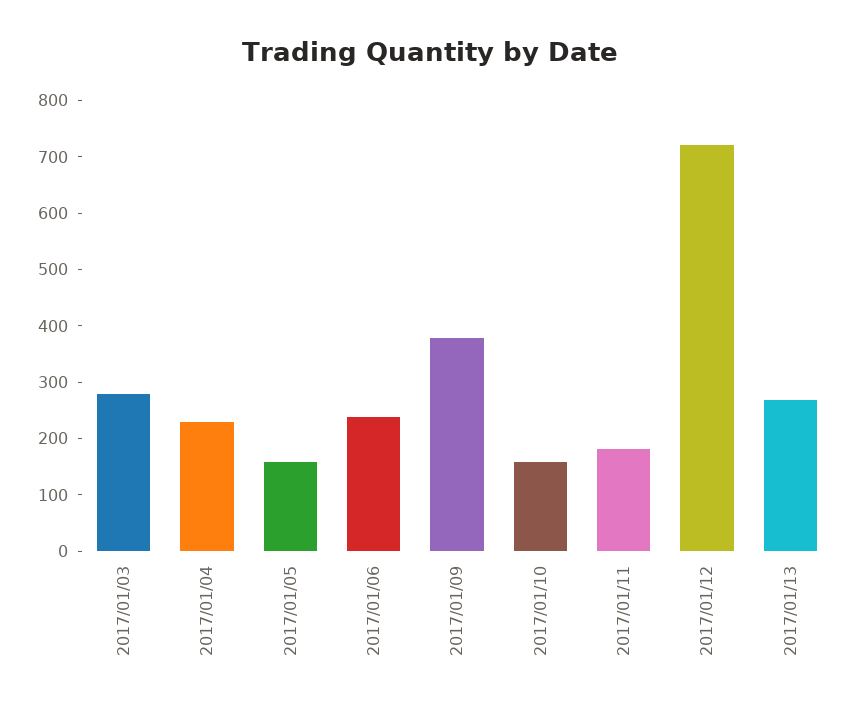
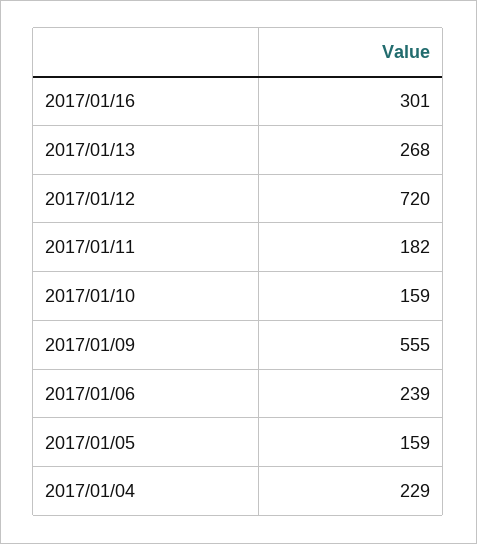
2017/01/03: 280 -> none
2017/01/09: 380 -> 555
2017/01/16: none -> 301

